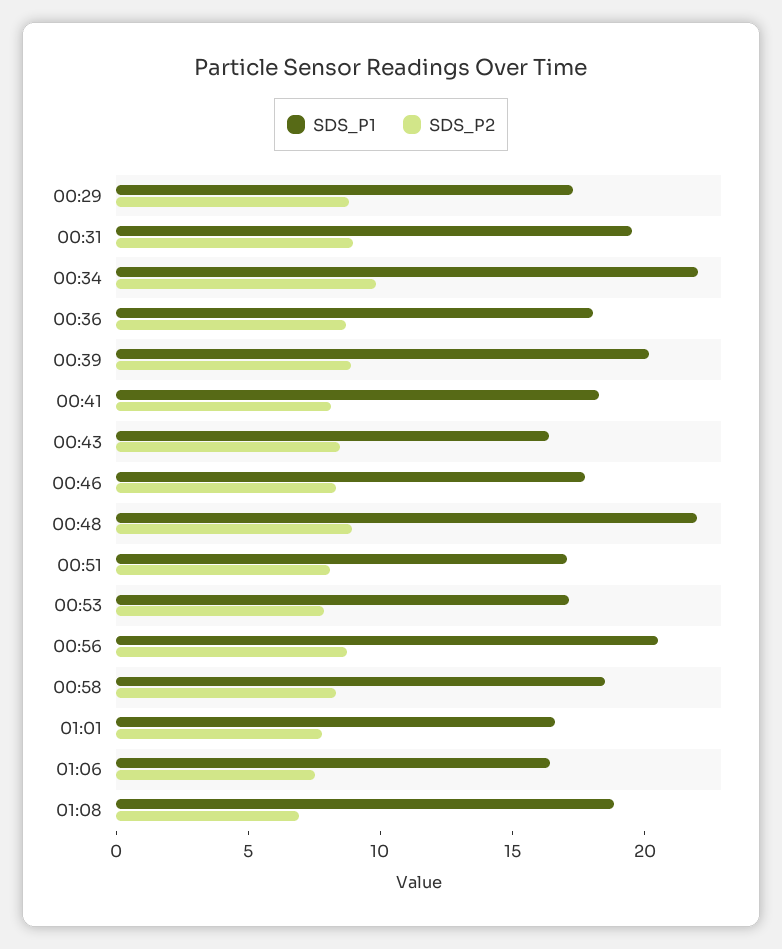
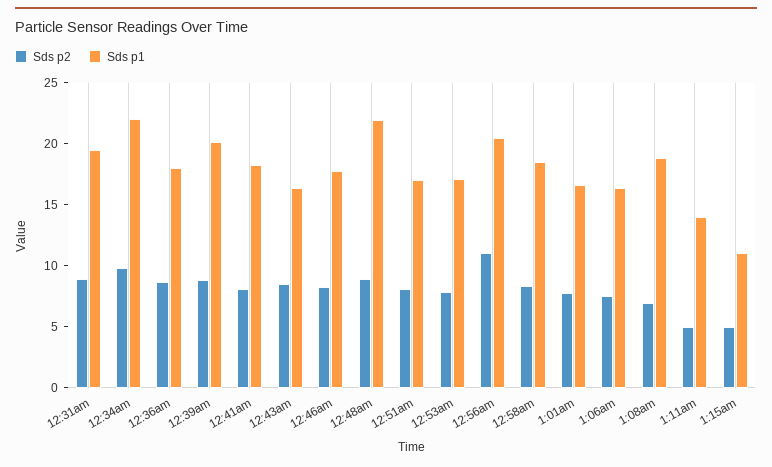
SDS_P1, 00:29: 17 -> none
SDS_P2, 00:29: 9 -> none
SDS_P2, 00:56: 9 -> 11
SDS_P2, 1:11am: none -> 5
SDS_P1, 1:11am: none -> 14
SDS_P2, 1:15am: none -> 5
SDS_P1, 1:15am: none -> 11

